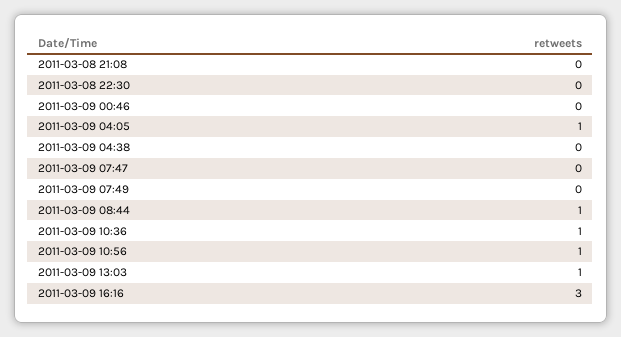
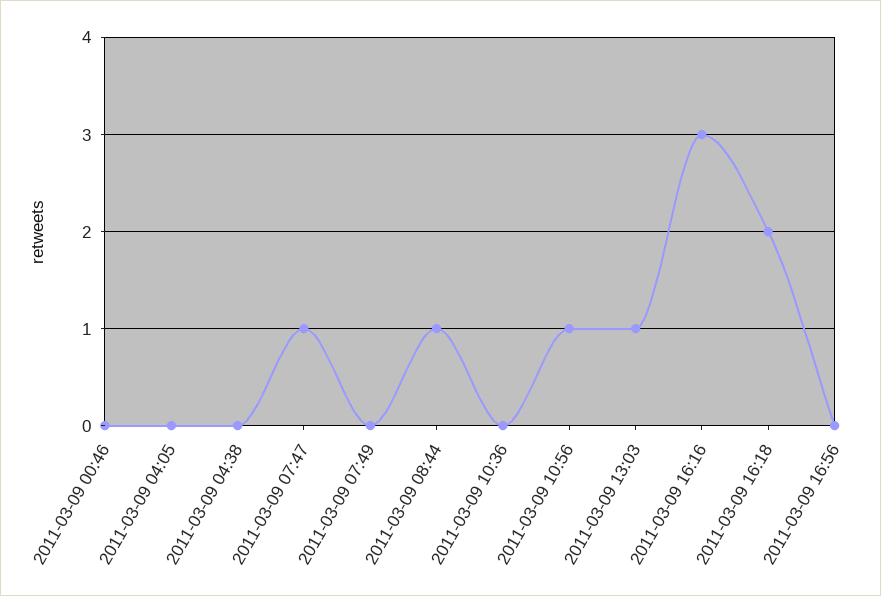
2011-03-08 21:08: 0 -> none
2011-03-08 22:30: 0 -> none
2011-03-09 04:05: 1 -> 0
2011-03-09 07:47: 0 -> 1
2011-03-09 10:36: 1 -> 0
2011-03-09 16:18: none -> 2
2011-03-09 16:56: none -> 0

